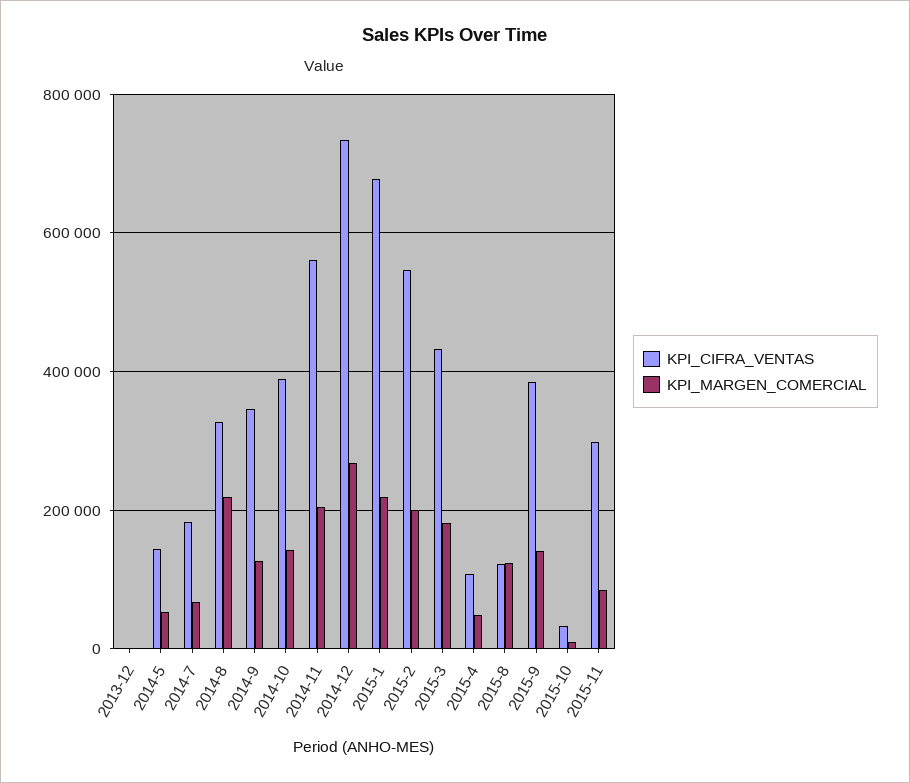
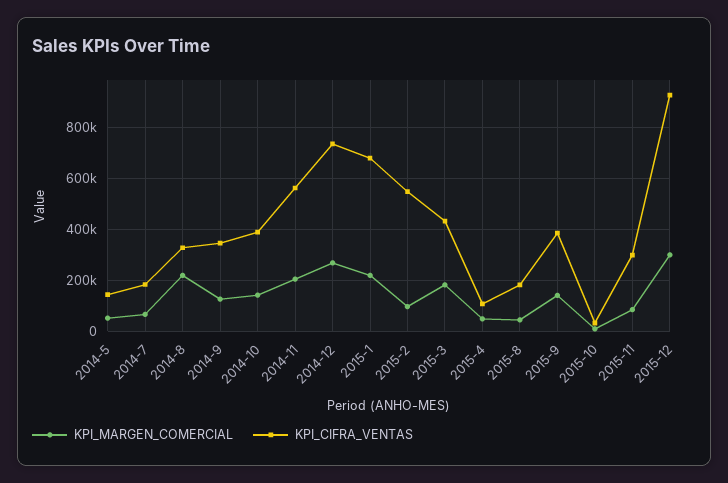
KPI_CIFRA_VENTAS, 2013-12: 0 -> none
KPI_MARGEN_COMERCIAL, 2013-12: 0 -> none
KPI_MARGEN_COMERCIAL, 2015-2: 200000 -> 100000
KPI_CIFRA_VENTAS, 2015-8: 120000 -> 175000
KPI_MARGEN_COMERCIAL, 2015-8: 120000 -> 50000
KPI_MARGEN_COMERCIAL, 2015-12: none -> 300000
KPI_CIFRA_VENTAS, 2015-12: none -> 925000

